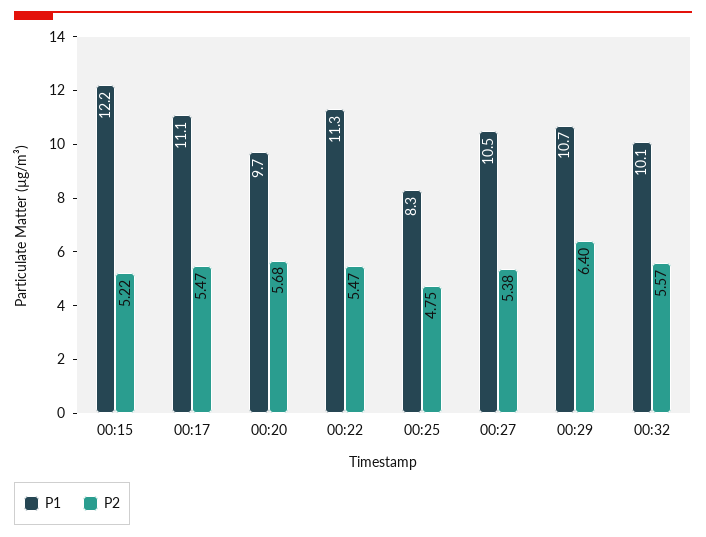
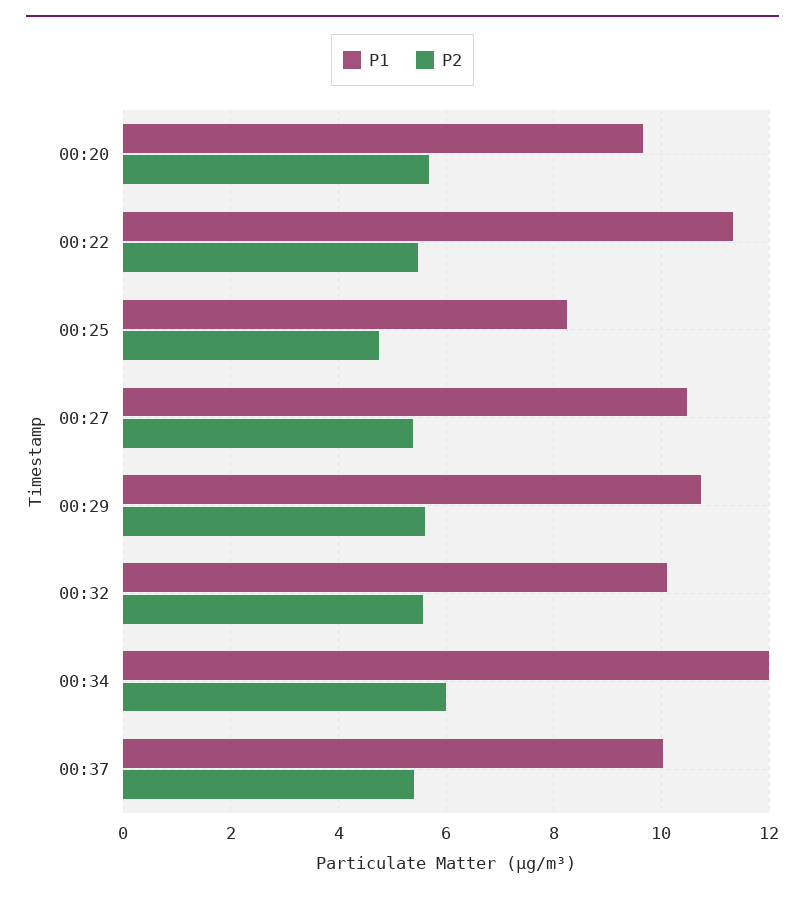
P1, 00:15: 12.2 -> none
P2, 00:15: 5.22 -> none
P1, 00:17: 11.1 -> none
P2, 00:17: 5.47 -> none
P2, 00:29: 6.4 -> 5.6
P1, 00:34: none -> 12
P2, 00:34: none -> 6
P1, 00:37: none -> 10
P2, 00:37: none -> 5.4

